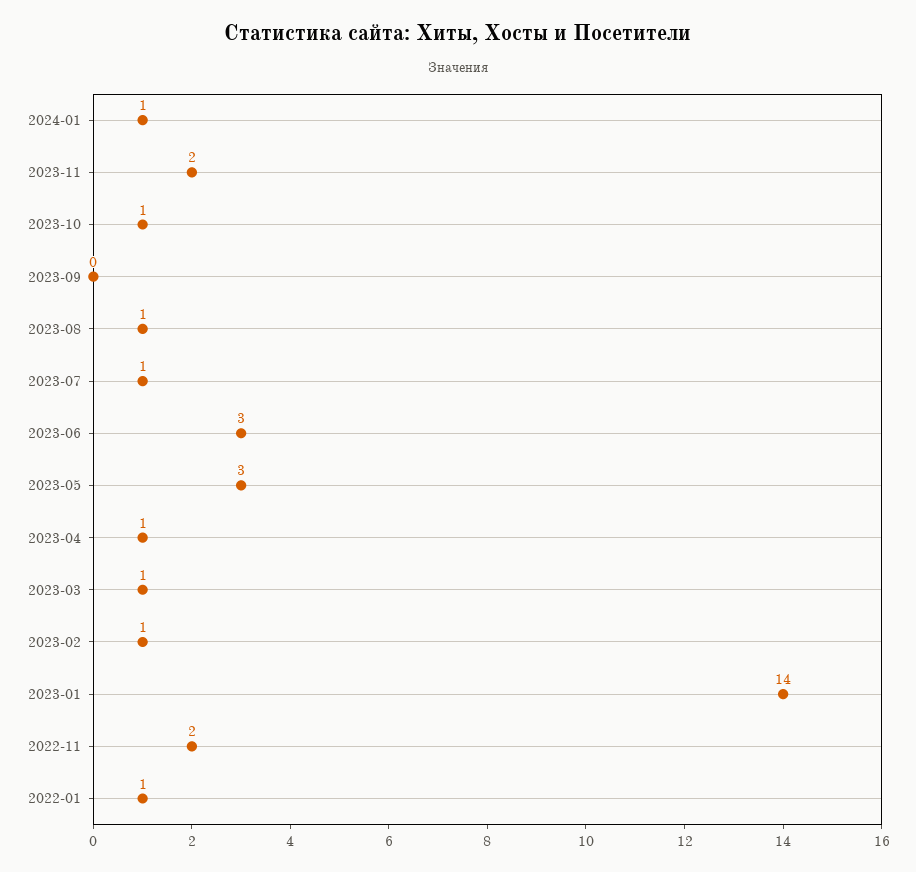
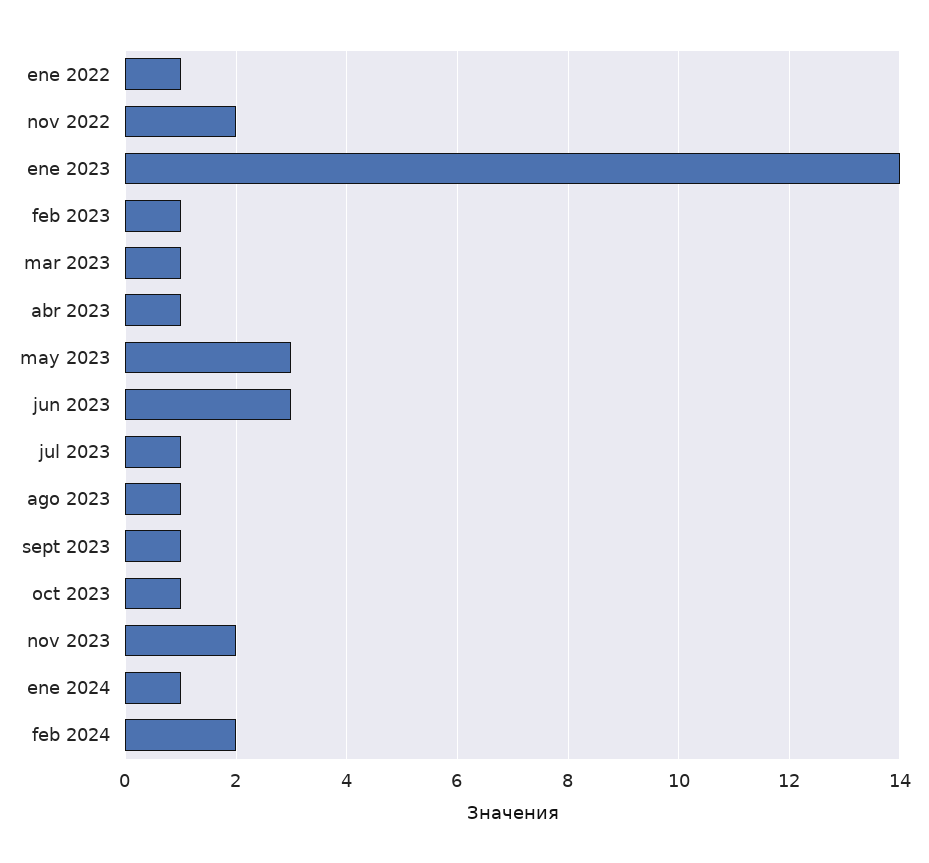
2023-09: 0 -> 1
feb 2024: none -> 2

